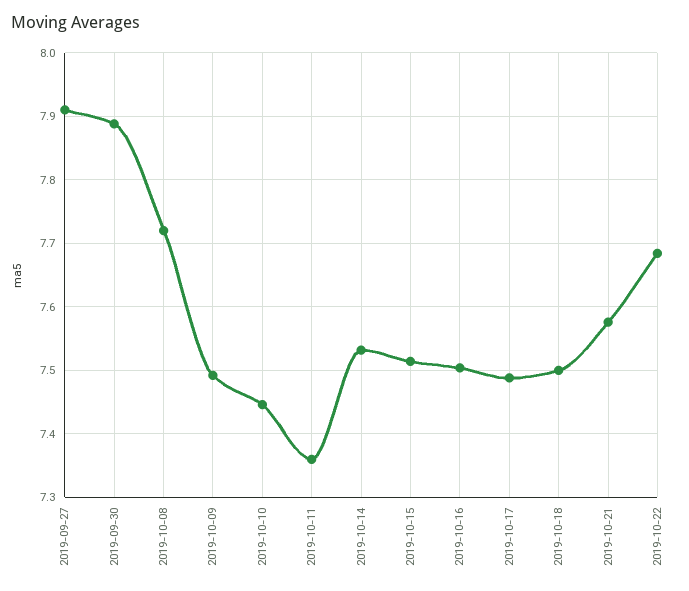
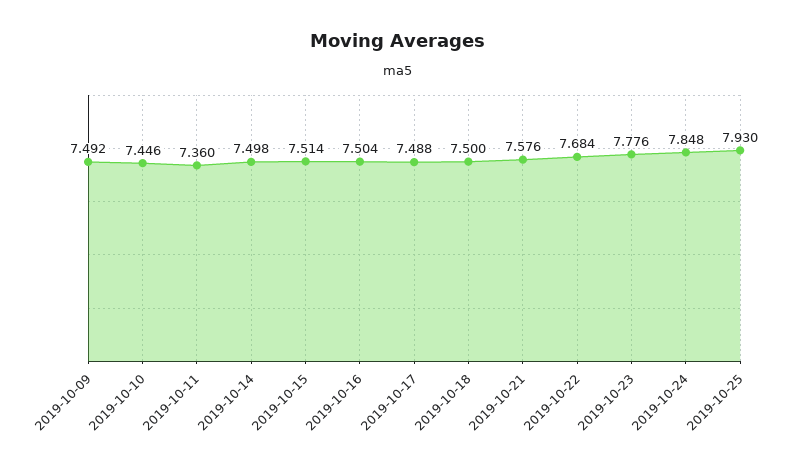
2019-09-27: 7.91 -> none
2019-09-30: 7.89 -> none
2019-10-08: 7.72 -> none
2019-10-14: 7.53 -> 7.498
2019-10-23: none -> 7.776
2019-10-24: none -> 7.848
2019-10-25: none -> 7.93

